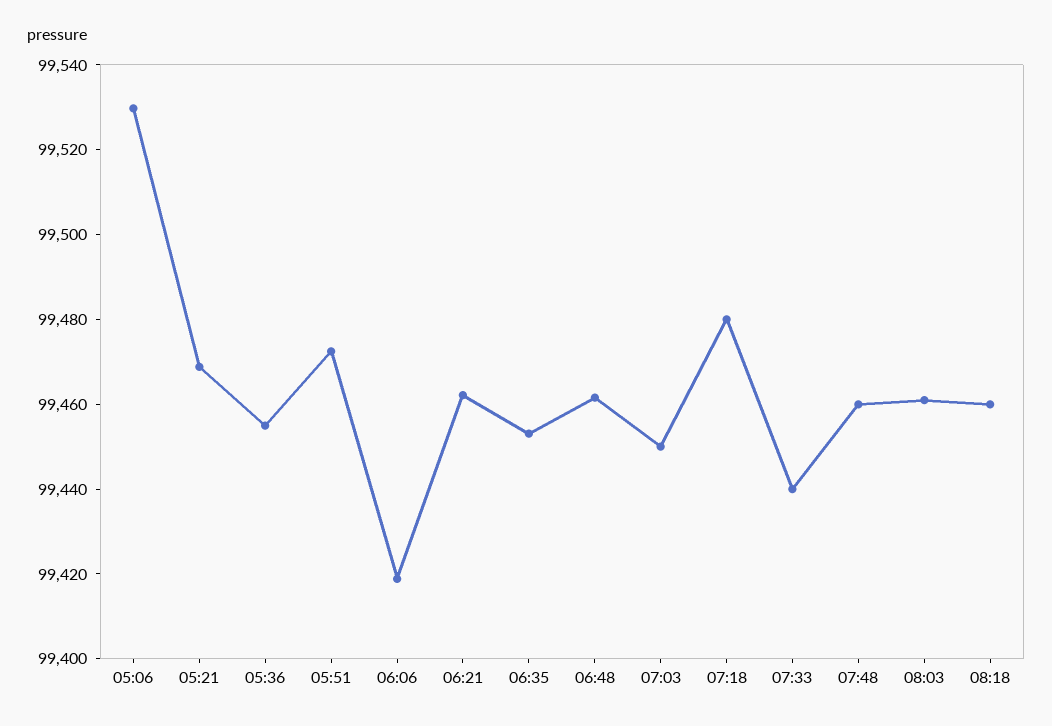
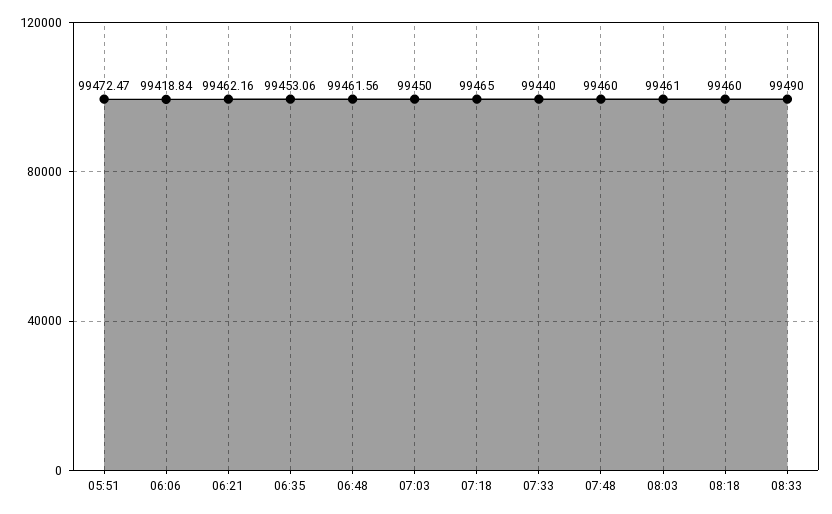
05:06: 99530 -> none
05:21: 99470 -> none
05:36: 99455 -> none
07:18: 99480 -> 99465
08:33: none -> 99490

